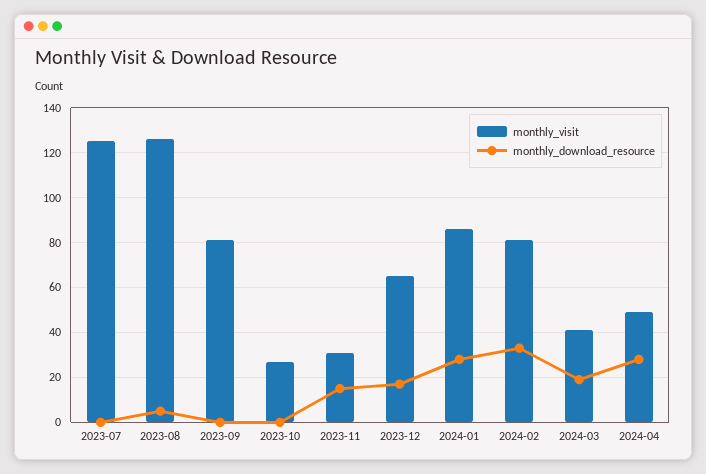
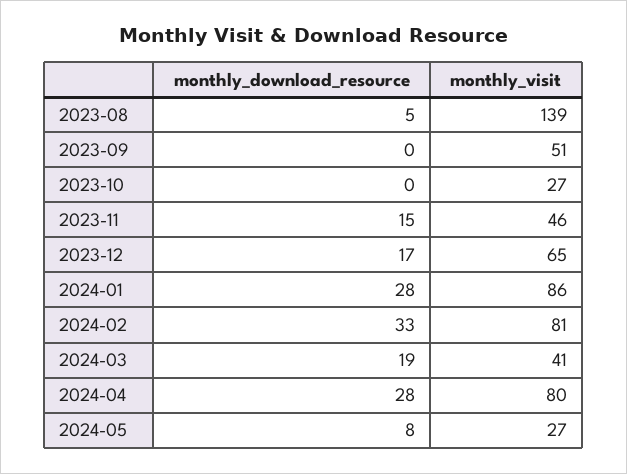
monthly_visit, 2023-07: 125 -> none
monthly_download_resource, 2023-07: 0 -> none
monthly_visit, 2023-08: 125 -> 139
monthly_visit, 2023-09: 80 -> 51
monthly_visit, 2023-11: 30 -> 46
monthly_visit, 2024-04: 50 -> 80
monthly_download_resource, 2024-05: none -> 8
monthly_visit, 2024-05: none -> 27

